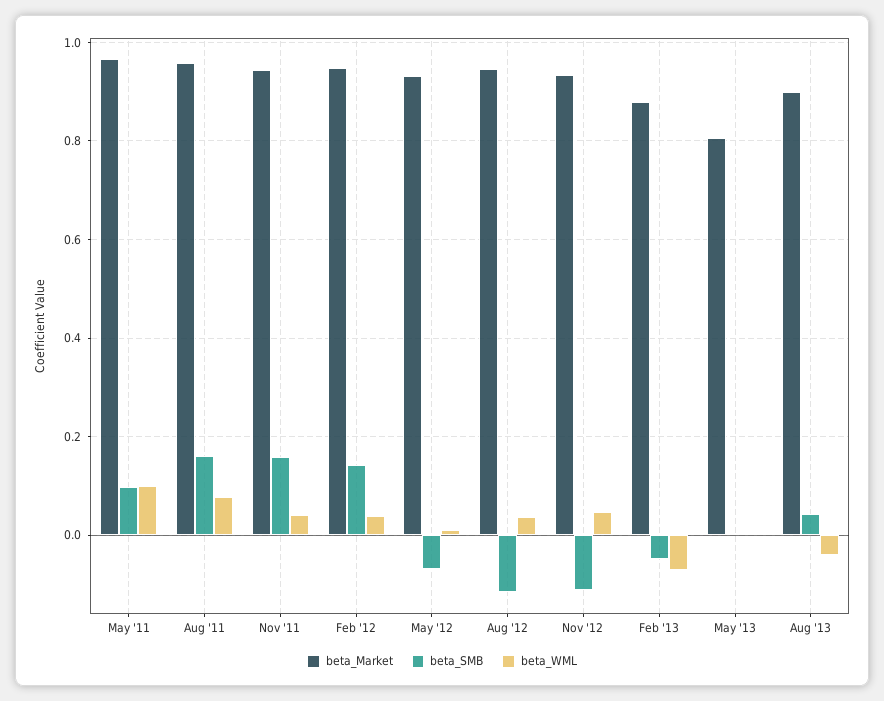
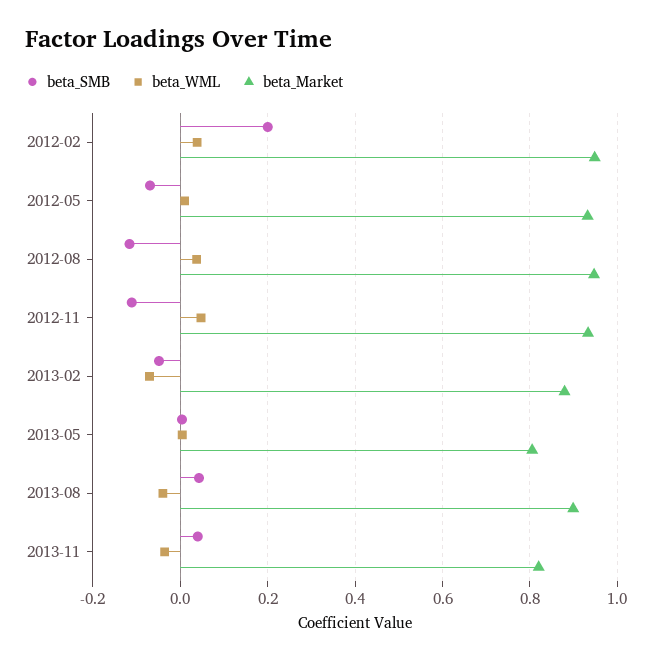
beta_Market, May '11: 0.96 -> none
beta_SMB, May '11: 0.1 -> none
beta_WML, May '11: 0.1 -> none
beta_Market, Aug '11: 0.96 -> none
beta_SMB, Aug '11: 0.16 -> none
beta_WML, Aug '11: 0.08 -> none
beta_Market, Nov '11: 0.94 -> none
beta_SMB, Nov '11: 0.16 -> none
beta_WML, Nov '11: 0.04 -> none
beta_SMB, Feb '12: 0.14 -> 0.2
beta_SMB, 2013-11: none -> 0.04
beta_WML, 2013-11: none -> -0.04
beta_Market, 2013-11: none -> 0.82

